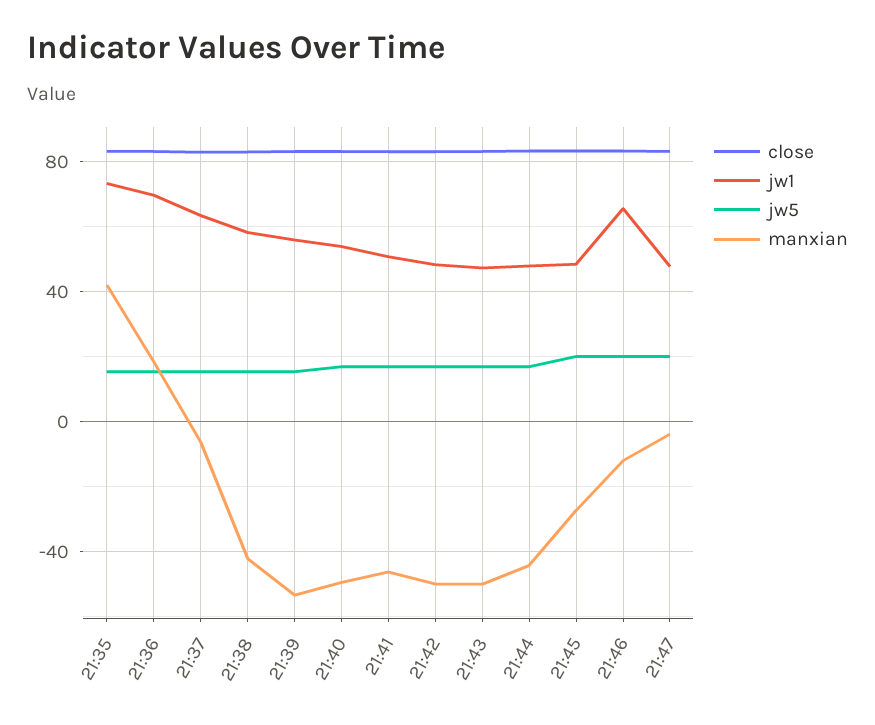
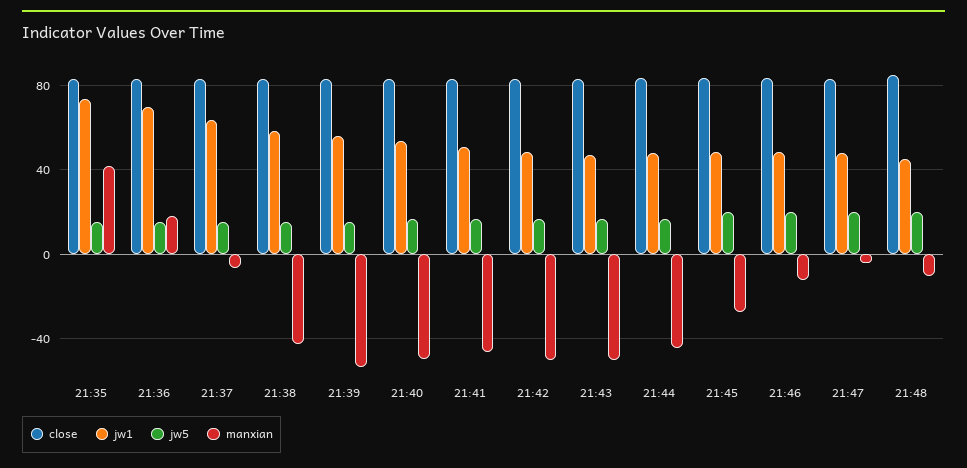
jw1, 21:46: 65 -> 50
close, 21:48: none -> 85
jw1, 21:48: none -> 45
jw5, 21:48: none -> 20
manxian, 21:48: none -> -10

